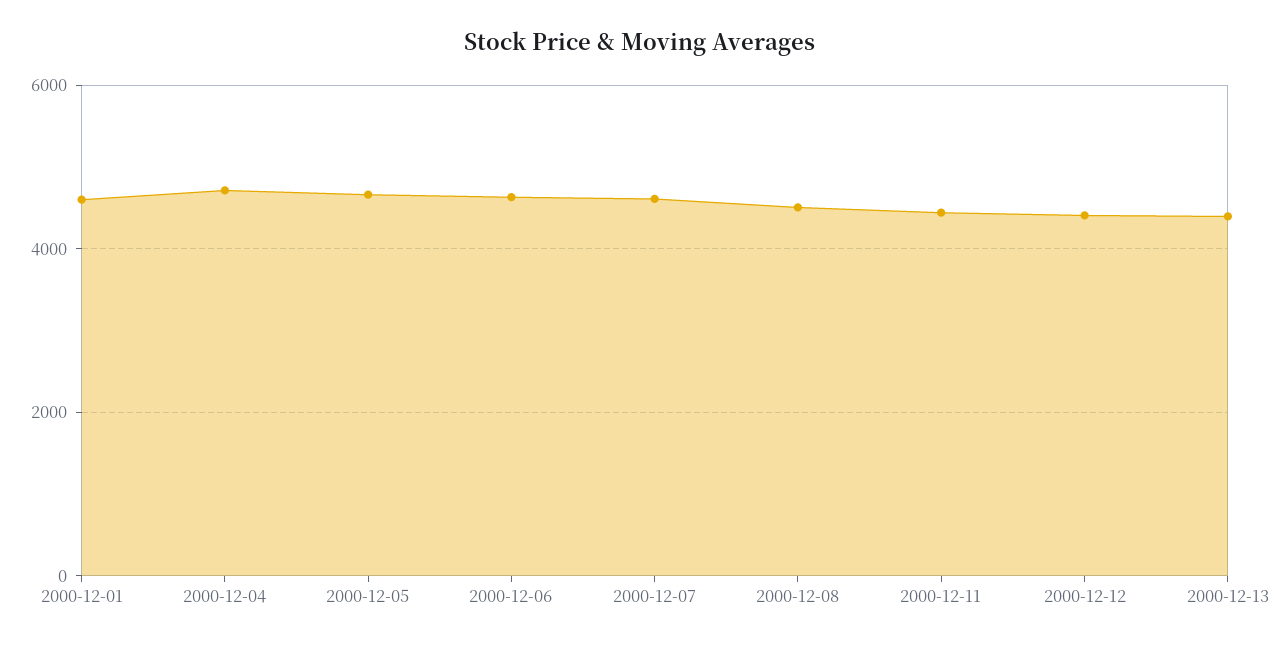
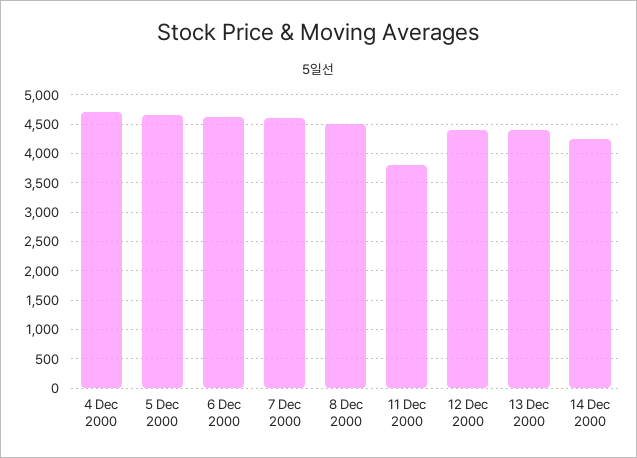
2000-12-01: 4600 -> none
2000-12-11: 4400 -> 3750
14 Dec 2000: none -> 4250

